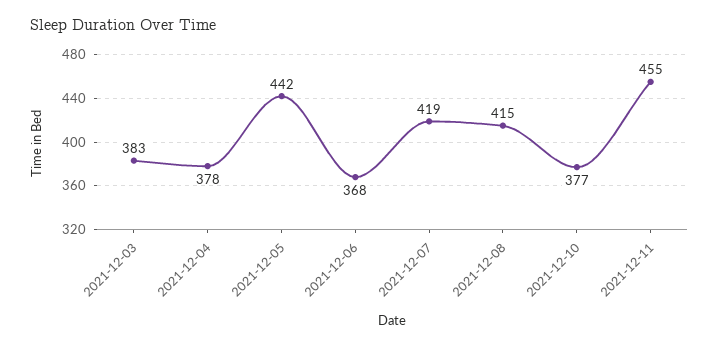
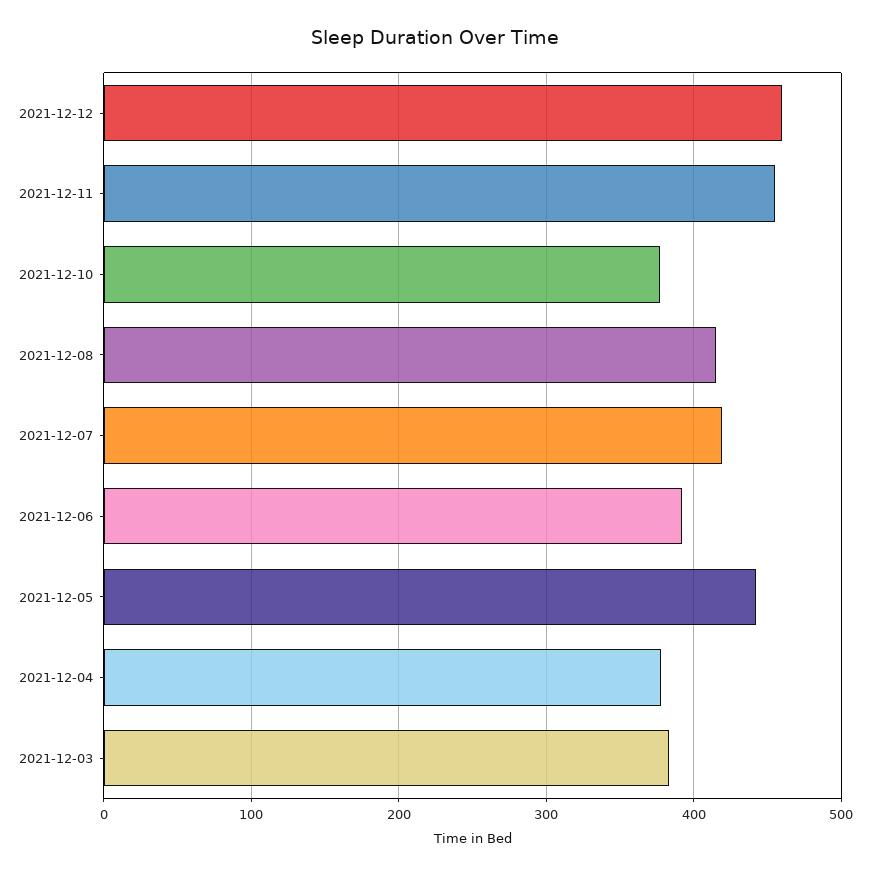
2021-12-06: 368 -> 390
2021-12-12: none -> 460

